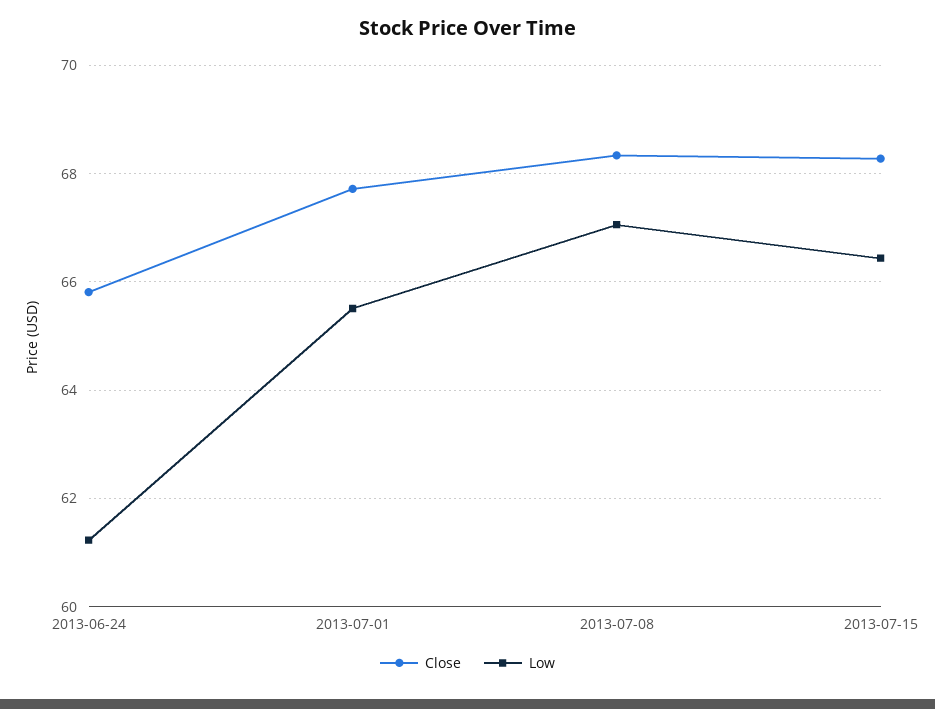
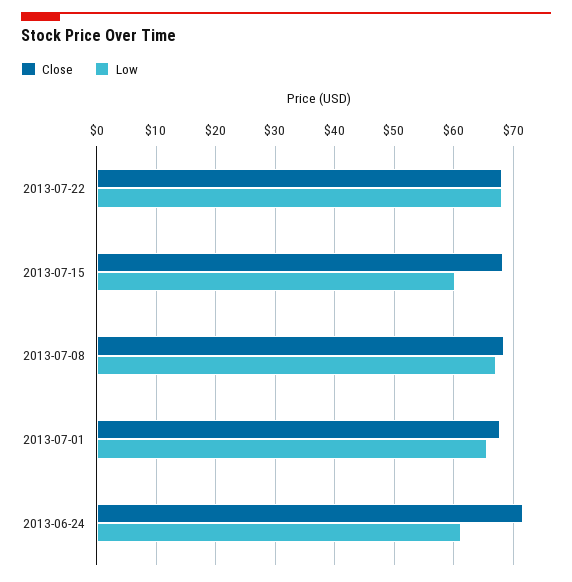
Close, 2013-06-24: 65.8 -> 72
Low, 2013-07-15: 66.4 -> 60
Close, 2013-07-22: none -> 68
Low, 2013-07-22: none -> 68

